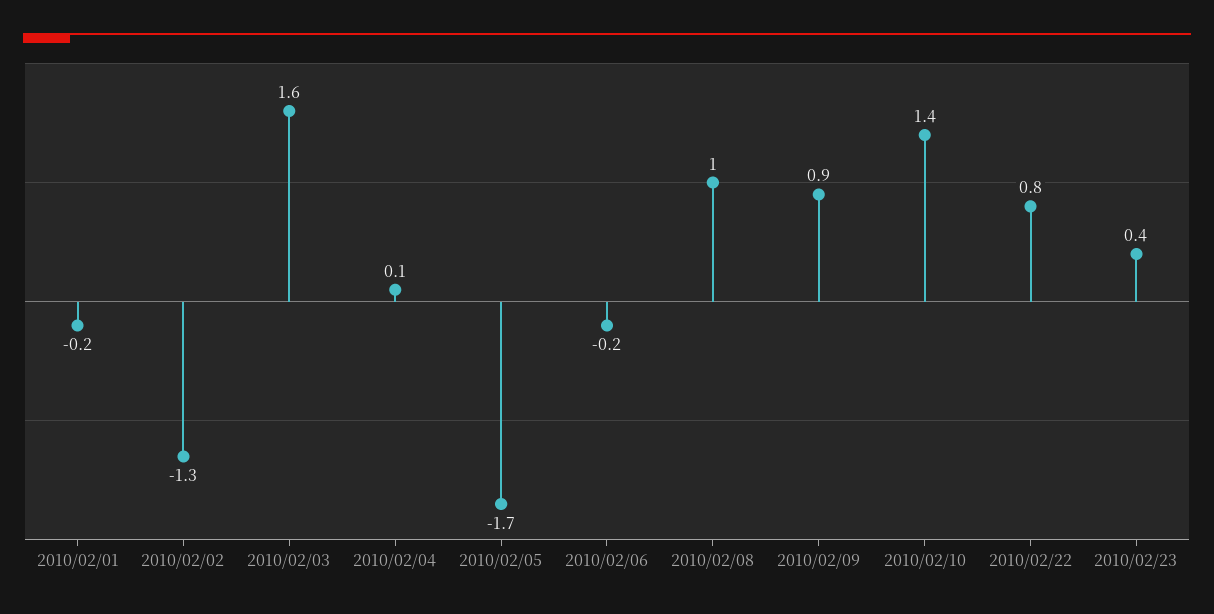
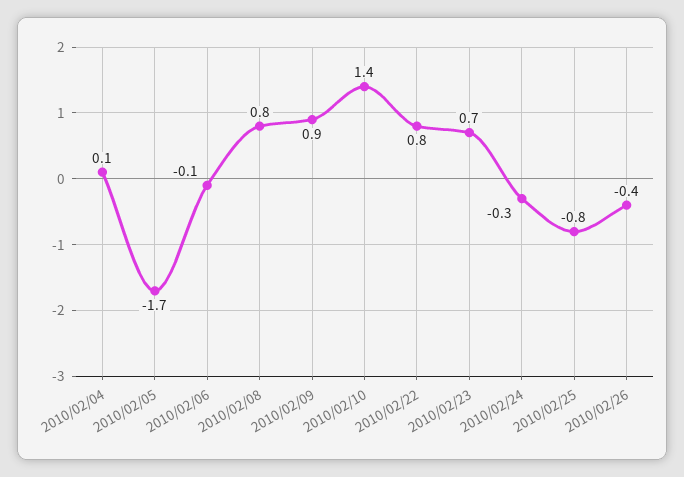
2010/02/01: -0.2 -> none
2010/02/02: -1.3 -> none
2010/02/03: 1.6 -> none
2010/02/06: -0.2 -> -0.1
2010/02/08: 1 -> 0.8
2010/02/23: 0.4 -> 0.7
2010/02/24: none -> -0.3
2010/02/25: none -> -0.8
2010/02/26: none -> -0.4

